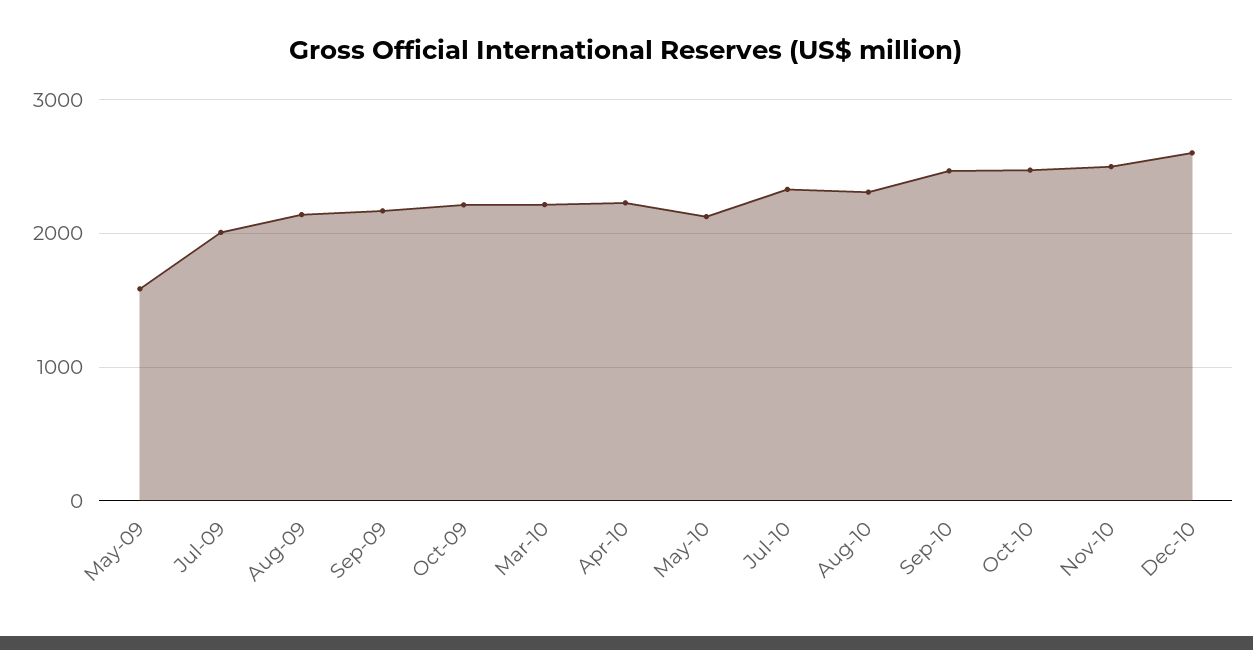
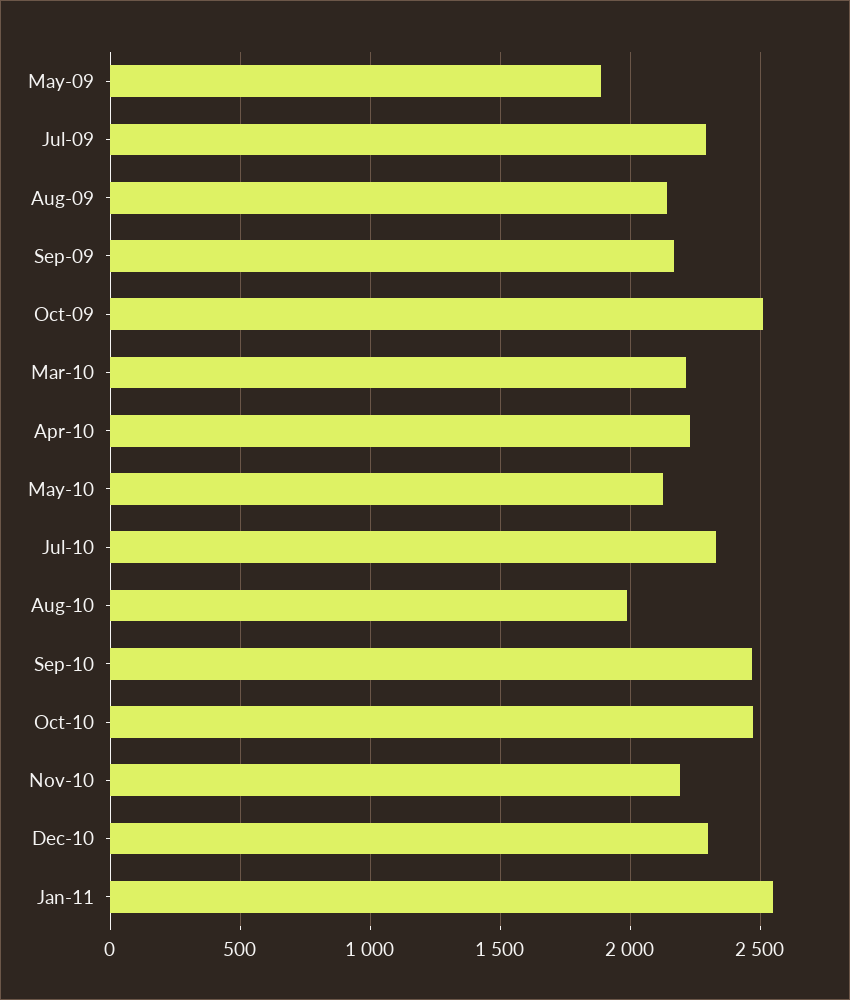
May-09: 1600 -> 1900
Jul-09: 2000 -> 2300
Oct-09: 2200 -> 2500
Aug-10: 2300 -> 2000
Nov-10: 2500 -> 2200
Dec-10: 2600 -> 2300
Jan-11: none -> 2550

